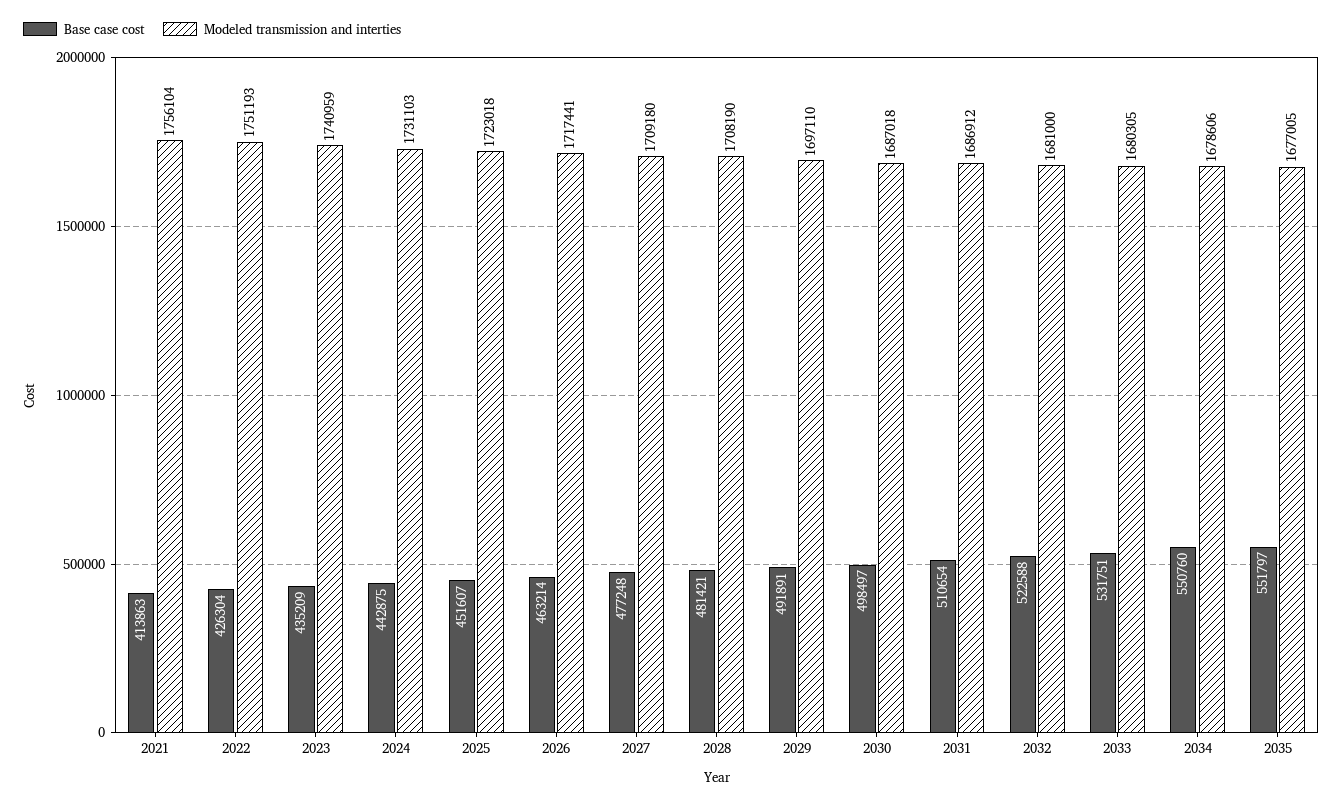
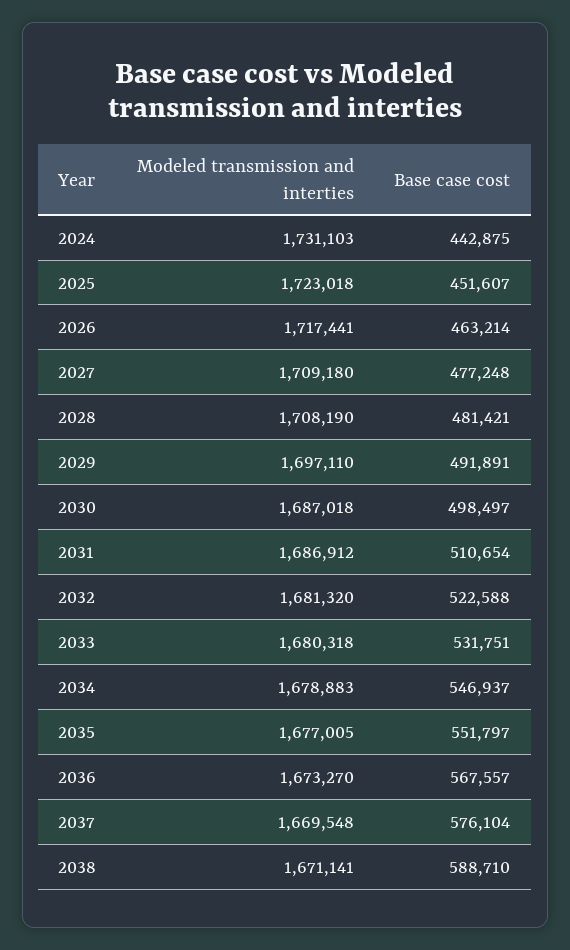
Base case cost, 2021: 413863 -> none
Modeled transmission and interties, 2021: 1756104 -> none
Base case cost, 2022: 426304 -> none
Modeled transmission and interties, 2022: 1751193 -> none
Base case cost, 2023: 435209 -> none
Modeled transmission and interties, 2023: 1740959 -> none
Modeled transmission and interties, 2032: 1681000 -> 1681320
Modeled transmission and interties, 2033: 1680305 -> 1680318
Base case cost, 2034: 550760 -> 546937
Modeled transmission and interties, 2034: 1678606 -> 1678883
Modeled transmission and interties, 2036: none -> 1673270
Base case cost, 2036: none -> 567557
Modeled transmission and interties, 2037: none -> 1669548
Base case cost, 2037: none -> 576104
Modeled transmission and interties, 2038: none -> 1671141
Base case cost, 2038: none -> 588710

